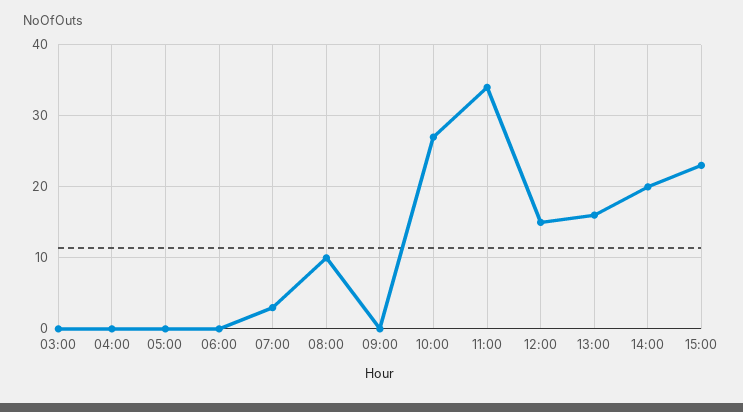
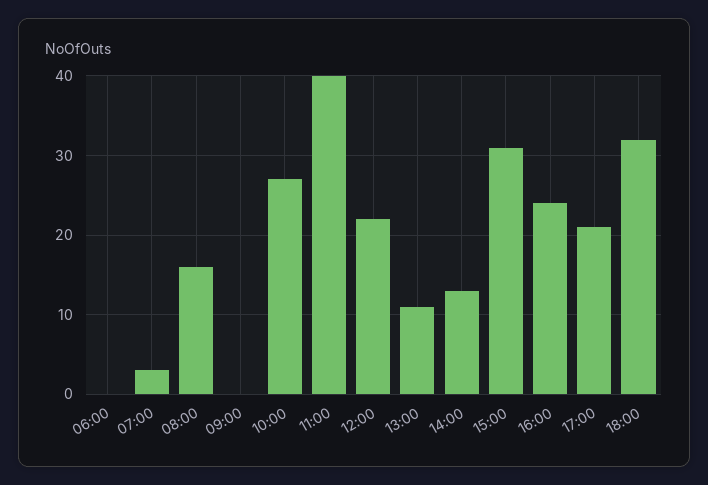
03:00: 0 -> none
04:00: 0 -> none
05:00: 0 -> none
08:00: 10 -> 16
11:00: 34 -> 40
12:00: 15 -> 22
13:00: 16 -> 11
14:00: 20 -> 13
15:00: 23 -> 31
16:00: none -> 24
17:00: none -> 21
18:00: none -> 32

